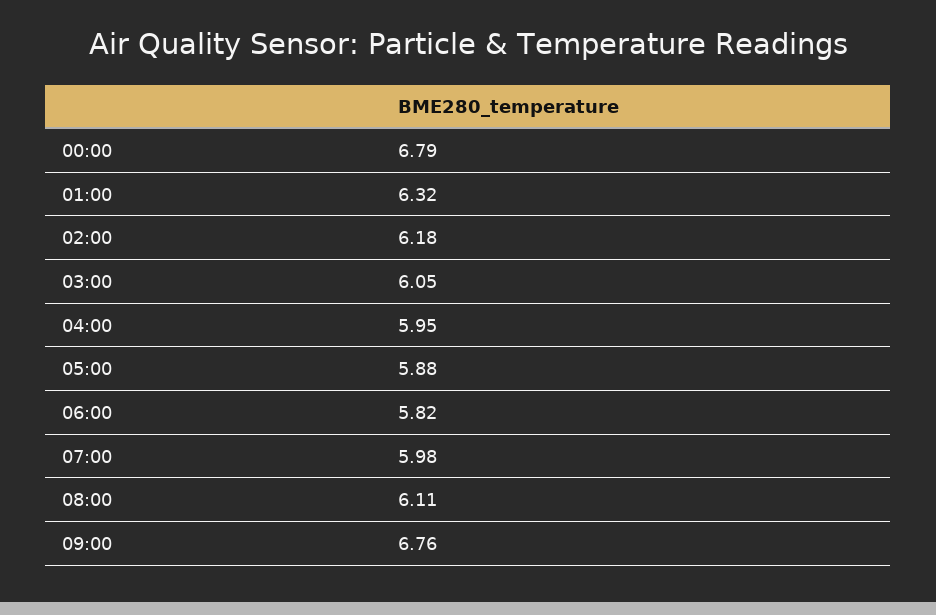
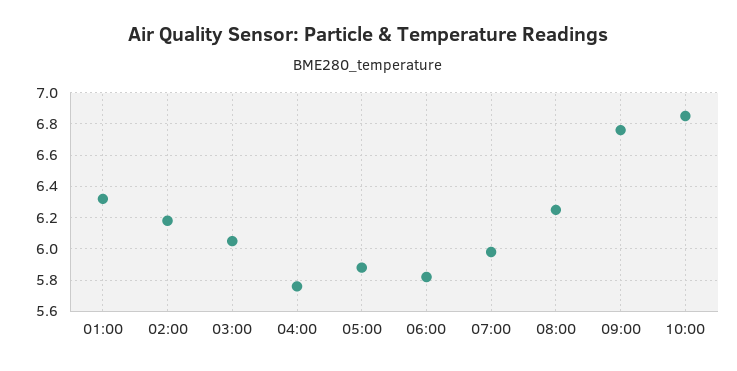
00:00: 6.79 -> none
04:00: 5.95 -> 5.75
08:00: 6.11 -> 6.25
10:00: none -> 6.85

